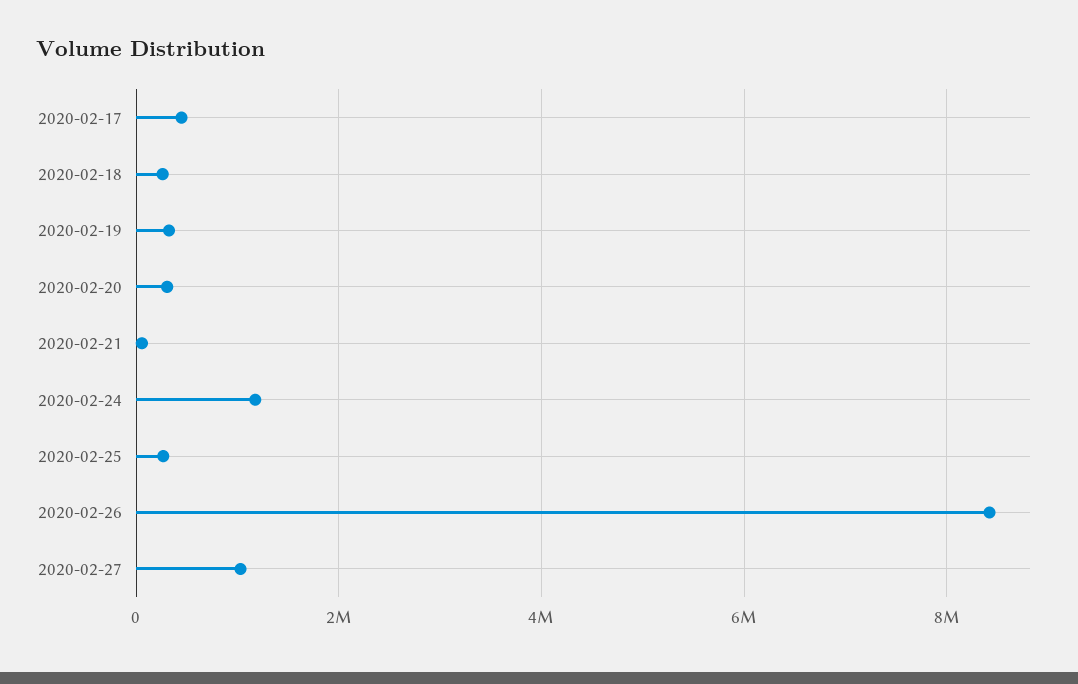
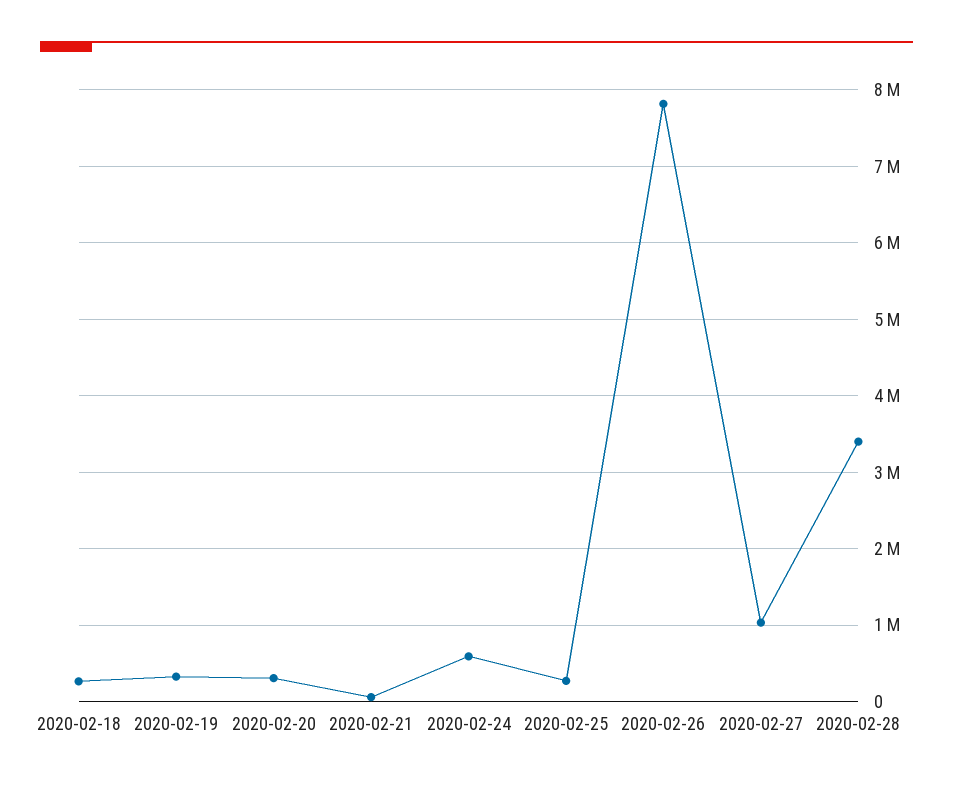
2020-02-17: 400000 -> none
2020-02-24: 1200000 -> 600000
2020-02-26: 8400000 -> 7800000
2020-02-28: none -> 3400000

